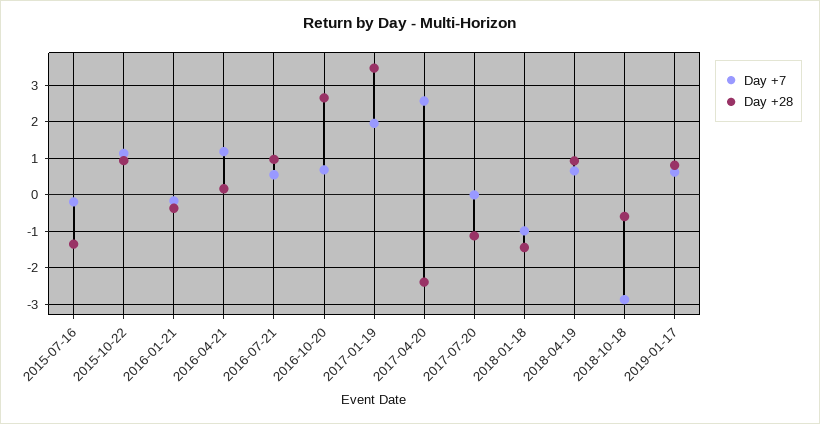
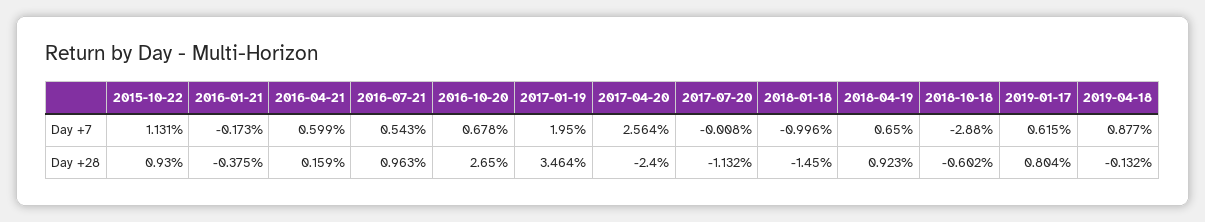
Day +7, 2015-07-16: -0.2 -> none
Day +28, 2015-07-16: -1.4 -> none
Day +7, 2016-04-21: 1.2 -> 0.599
Day +7, 2019-04-18: none -> 0.877
Day +28, 2019-04-18: none -> -0.132

